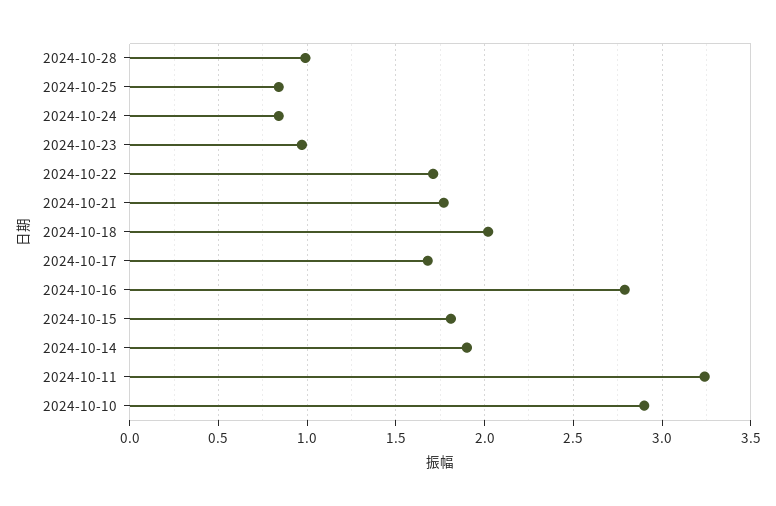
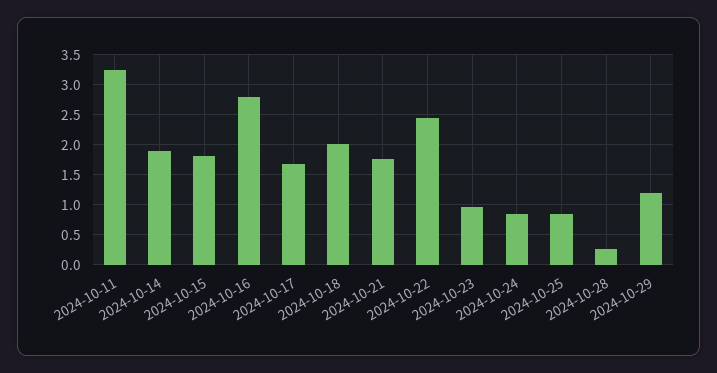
2024-10-28: 1 -> 0.25
2024-10-22: 1.7 -> 2.5
2024-10-10: 2.9 -> none
2024-10-29: none -> 1.25

